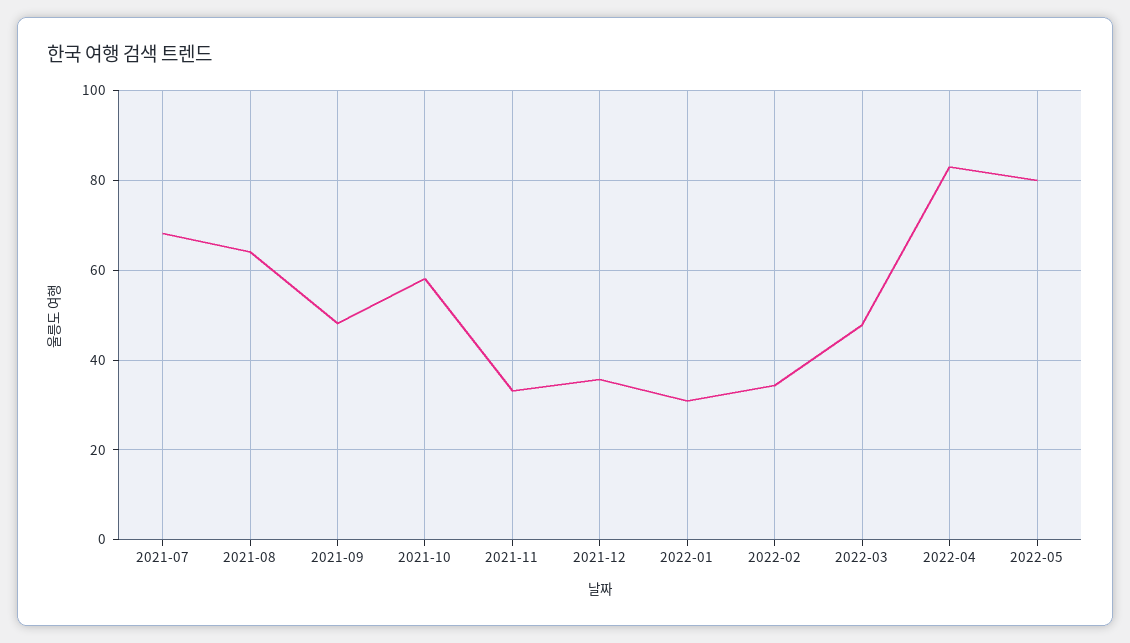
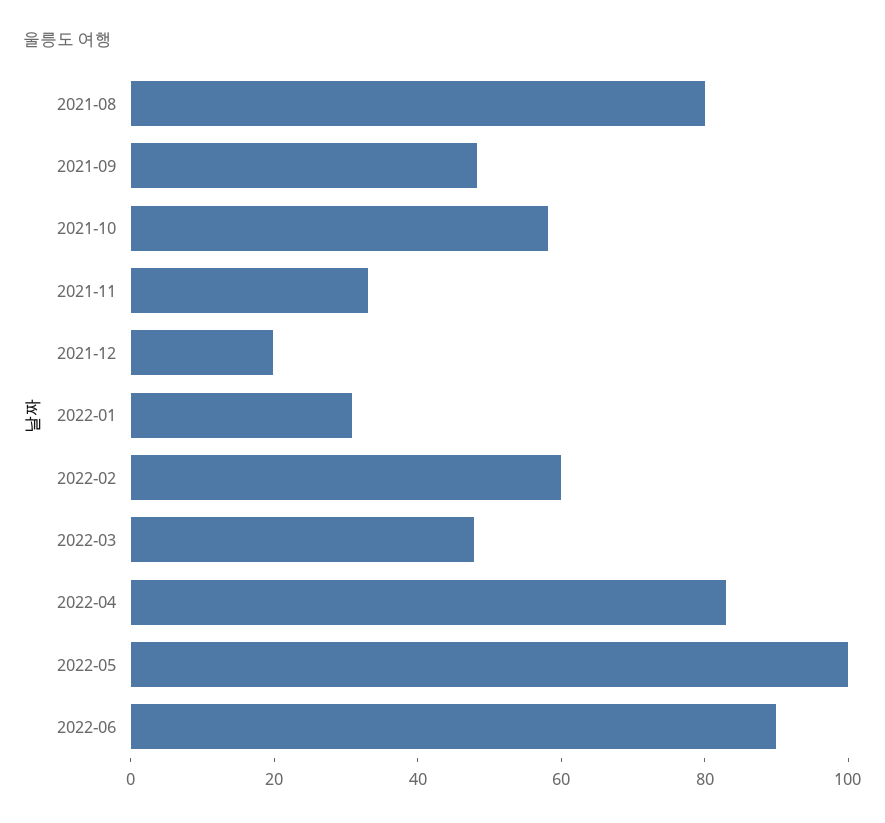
2021-07: 68 -> none
2021-08: 64 -> 80
2021-12: 36 -> 20
2022-02: 34 -> 60
2022-05: 80 -> 100
2022-06: none -> 90

